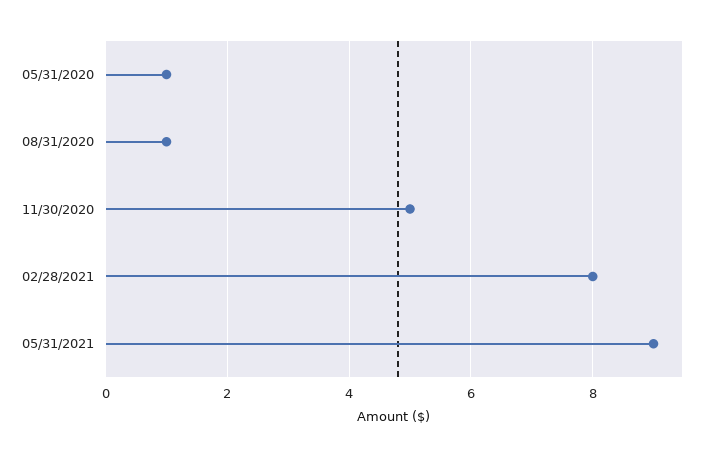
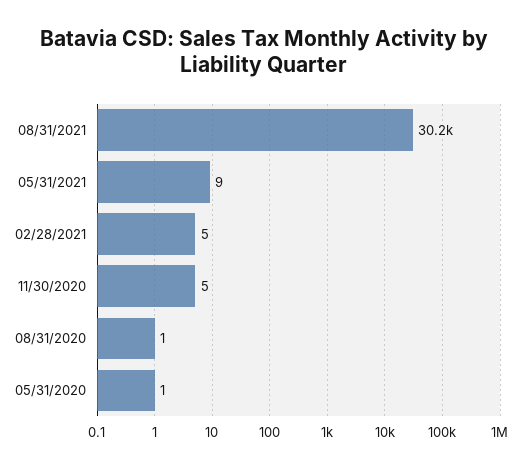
02/28/2021: 8 -> 5
08/31/2021: none -> 30200

